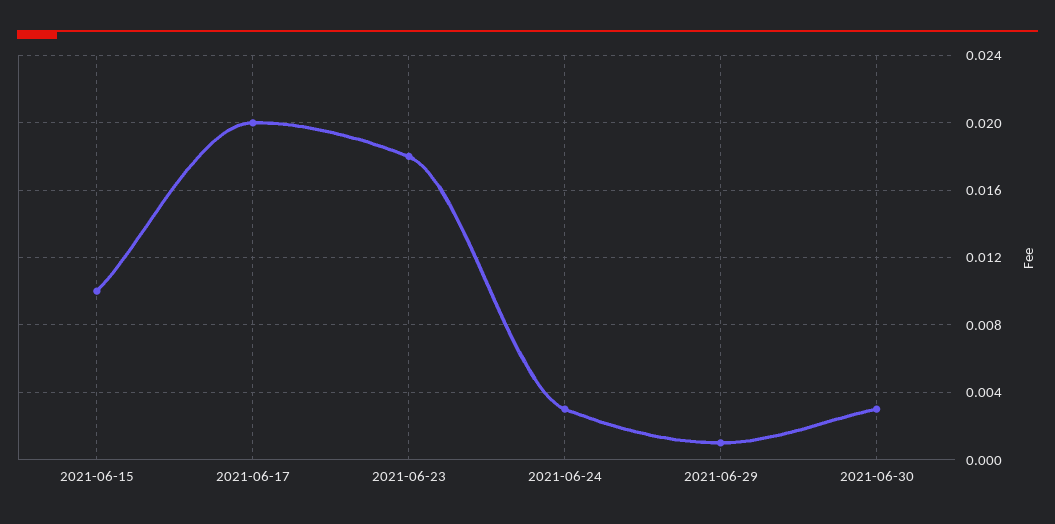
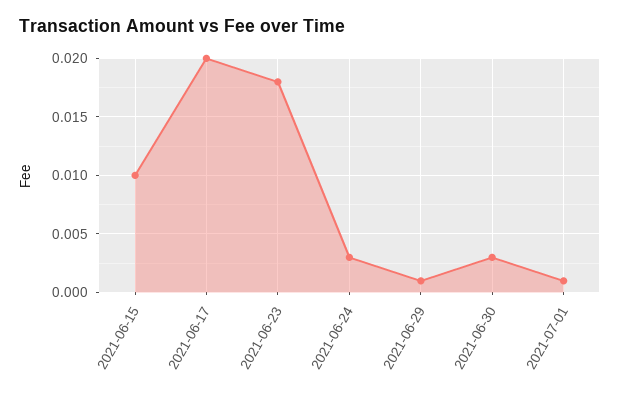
2021-07-01: none -> 0.001

